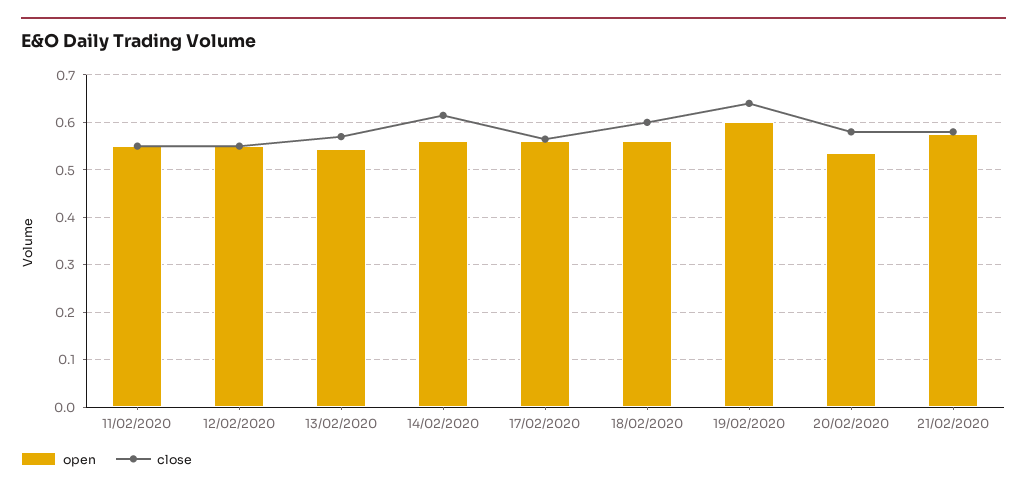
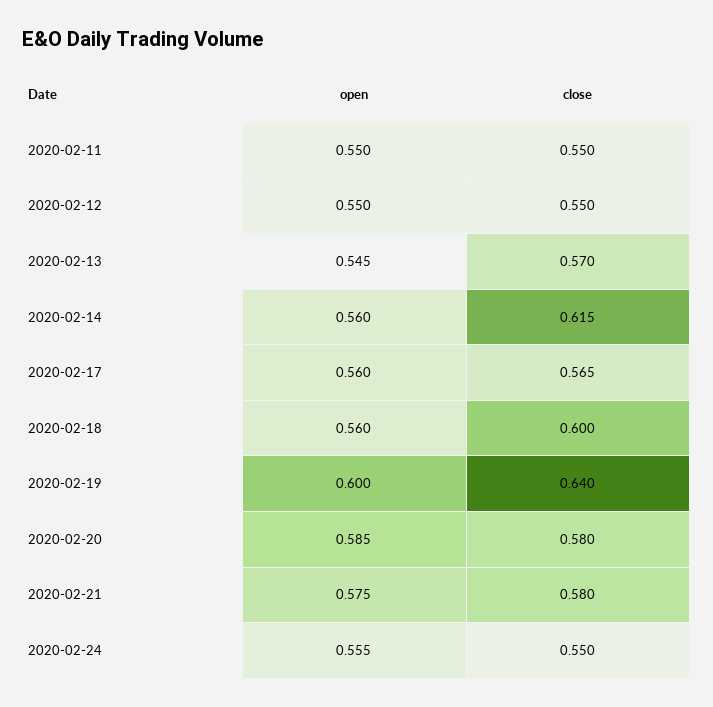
open, 20/02/2020: 0.54 -> 0.585
open, 2020-02-24: none -> 0.555
close, 2020-02-24: none -> 0.55

